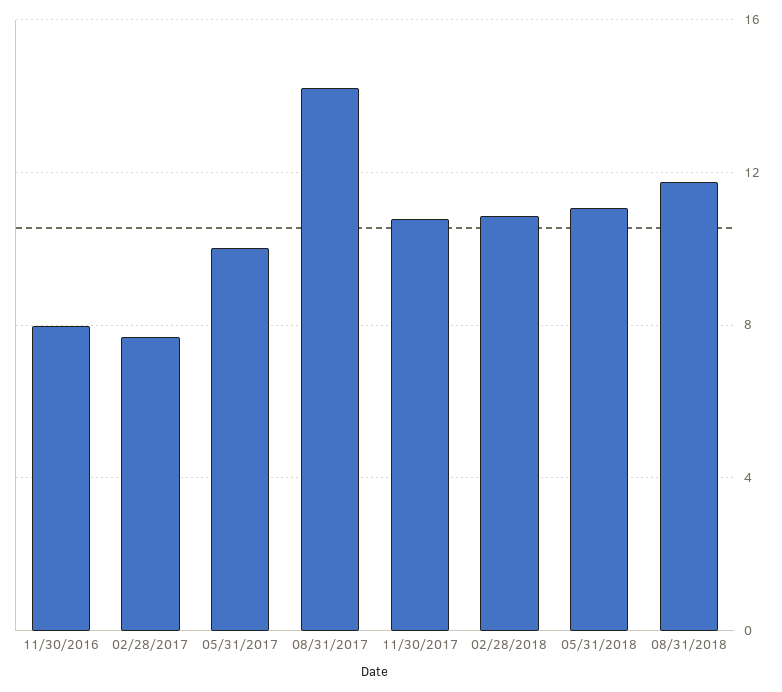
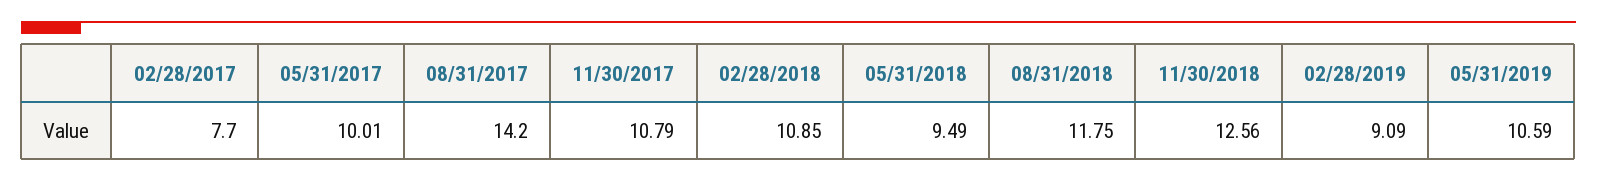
11/30/2016: 8 -> none
05/31/2018: 11 -> 9.49
11/30/2018: none -> 12.56
02/28/2019: none -> 9.09
05/31/2019: none -> 10.59

